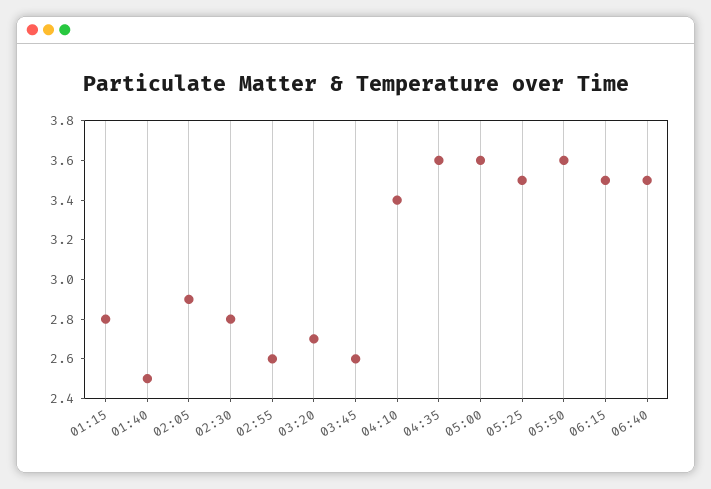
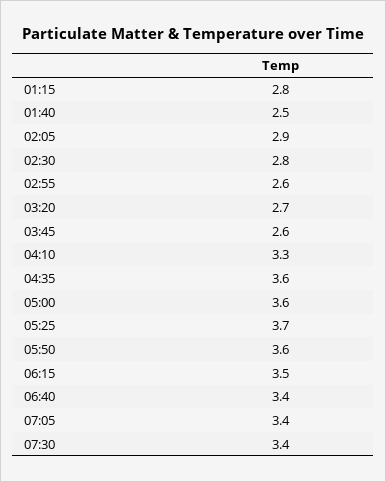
04:10: 3.4 -> 3.3
05:25: 3.5 -> 3.7
06:40: 3.5 -> 3.4
07:05: none -> 3.4
07:30: none -> 3.4

